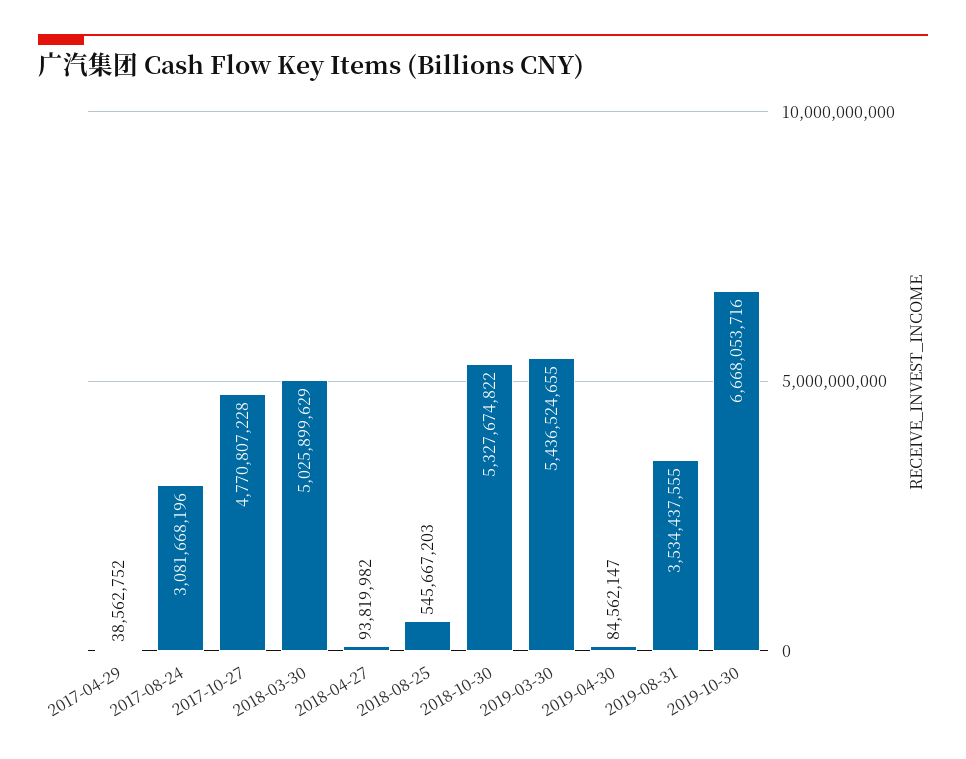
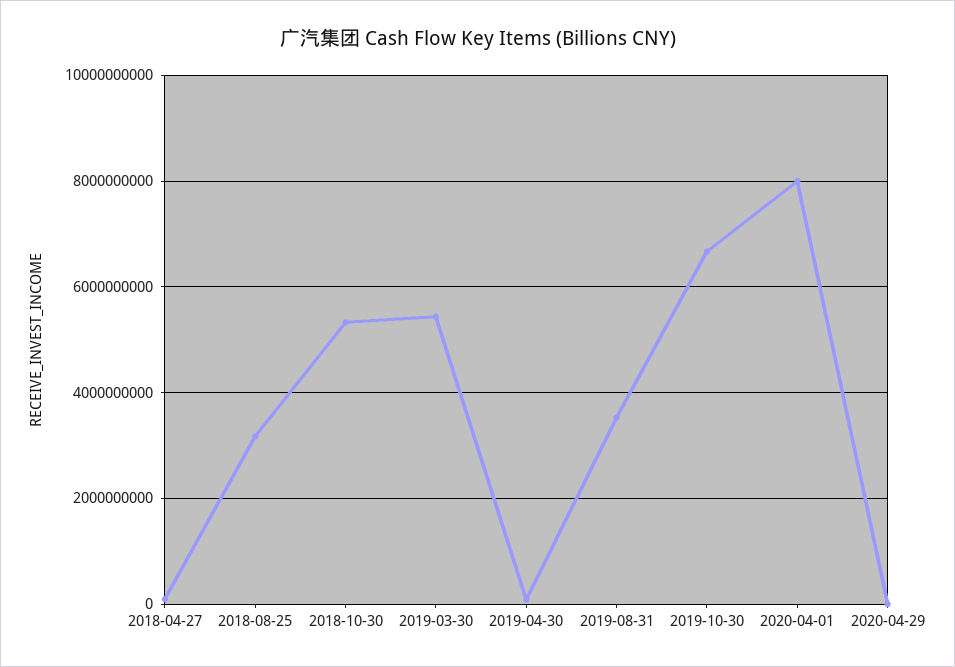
2017-04-29: 38562752 -> none
2017-08-24: 3081668196 -> none
2017-10-27: 4770807228 -> none
2018-03-30: 5025899629 -> none
2018-08-25: 545667203 -> 3200000000
2020-04-01: none -> 8000000000
2020-04-29: none -> 0

